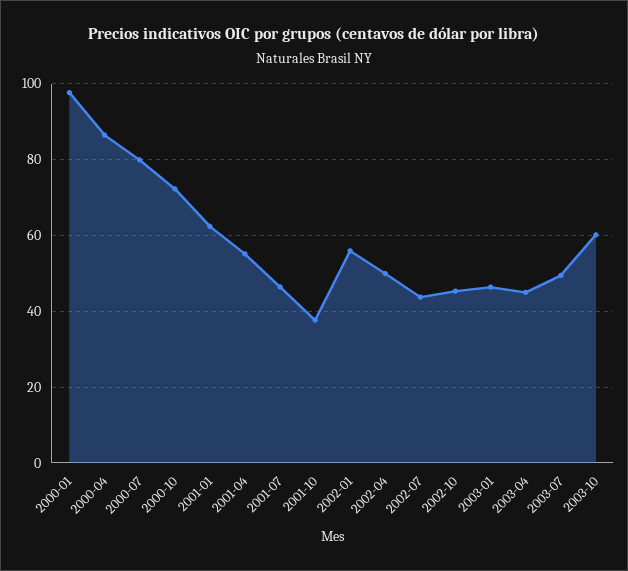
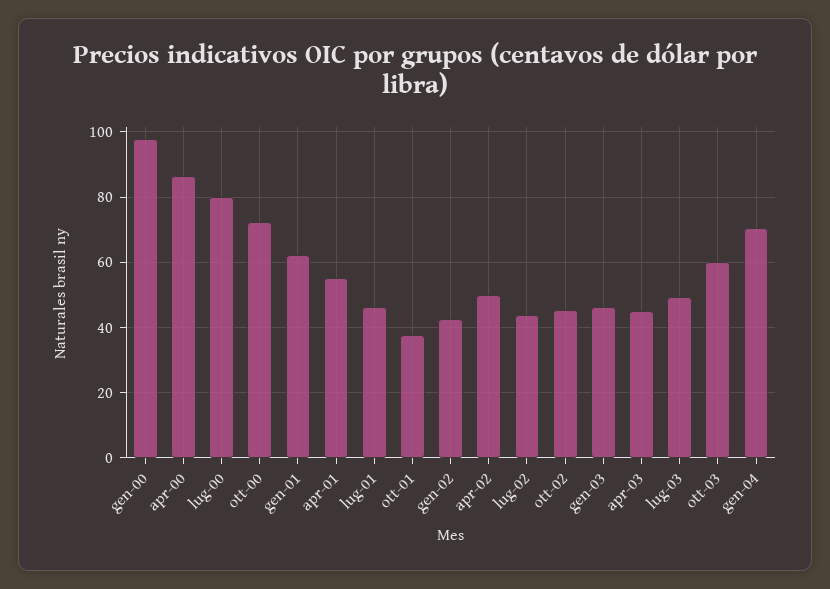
2002-01: 56 -> 42
gen-04: none -> 70

